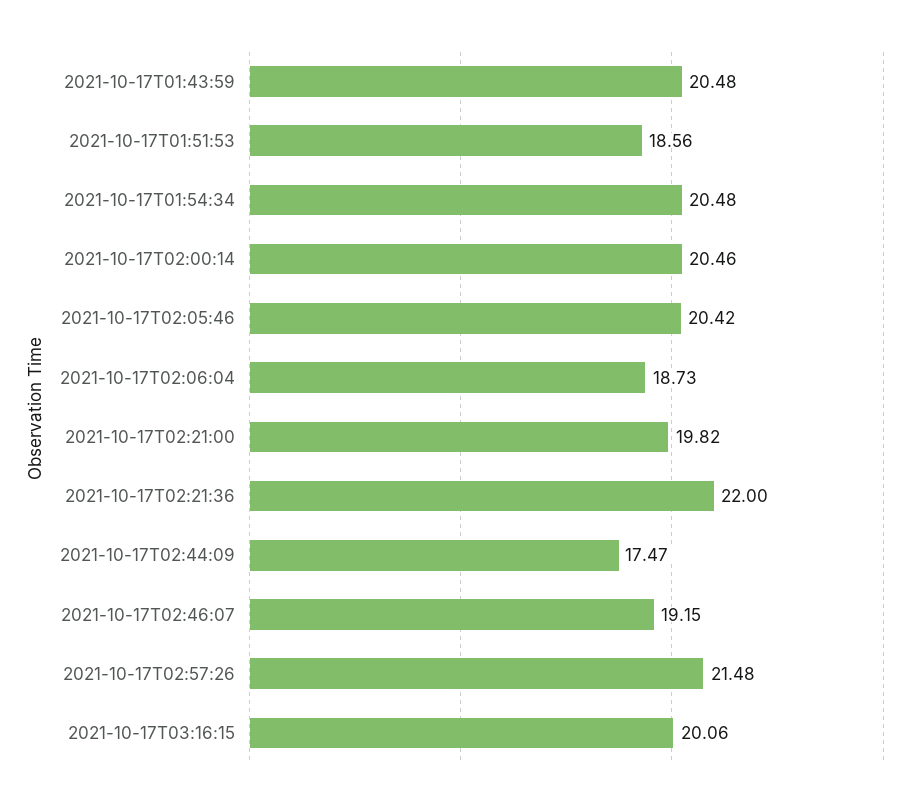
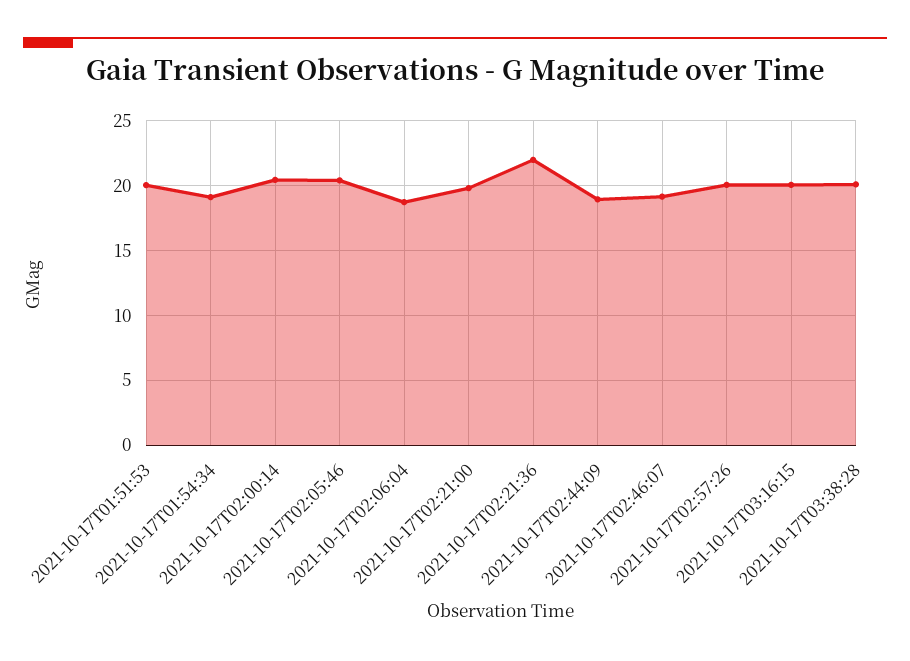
2021-10-17T01:43:59: 20.48 -> none
2021-10-17T01:51:53: 18.56 -> 20
2021-10-17T01:54:34: 20.48 -> 19
2021-10-17T02:44:09: 17.47 -> 19
2021-10-17T02:57:26: 21.48 -> 20
2021-10-17T03:38:28: none -> 20

